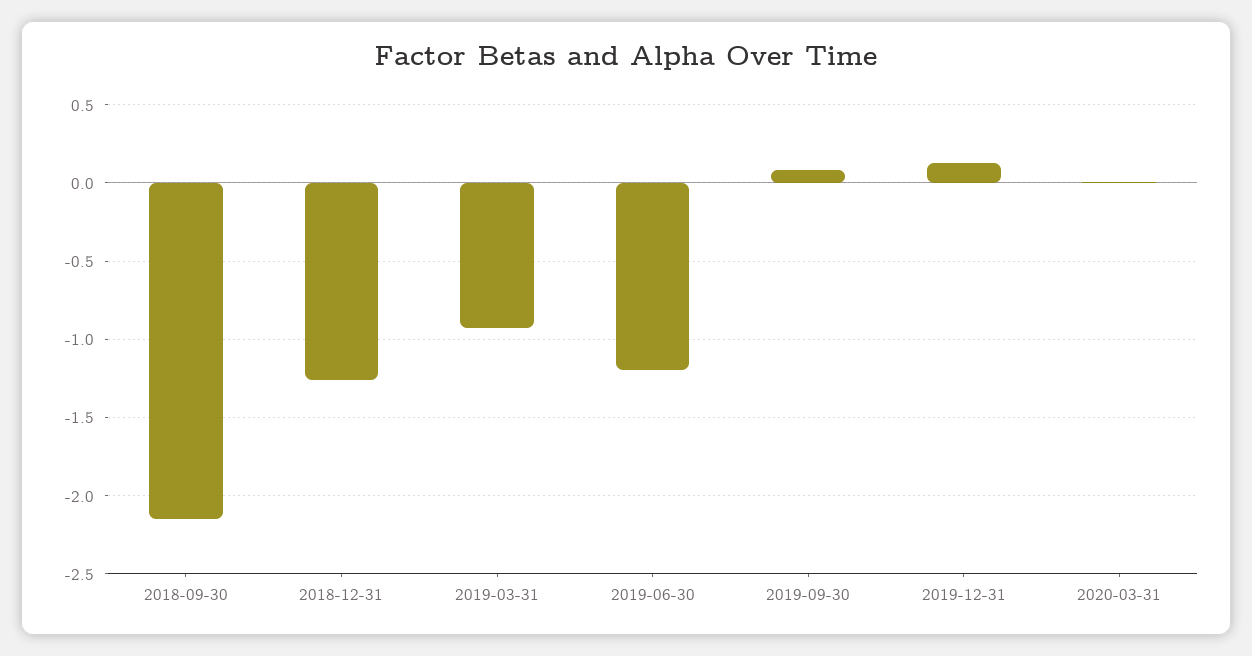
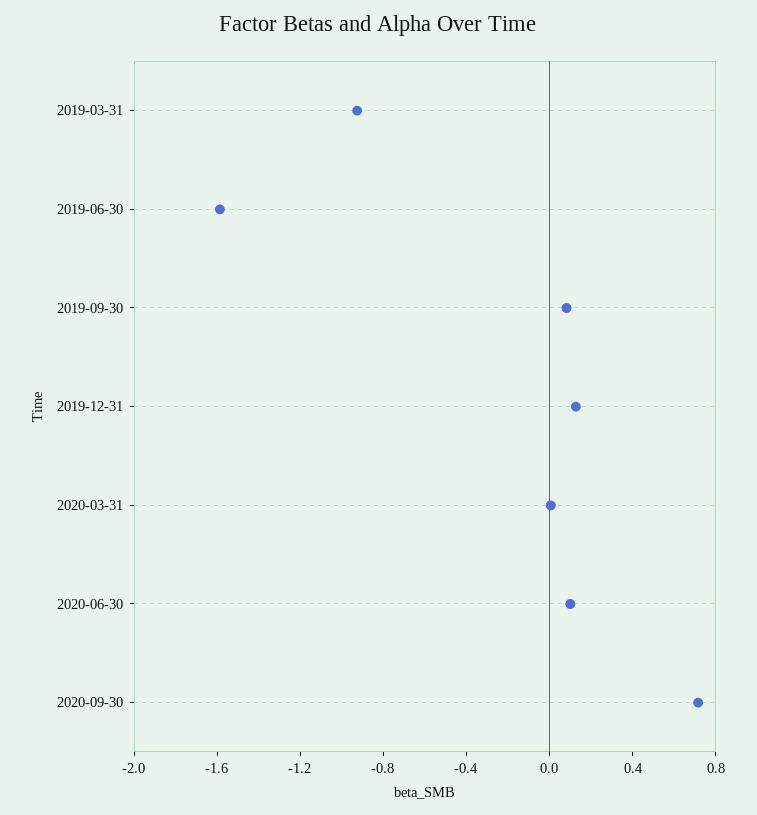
2018-09-30: -2.15 -> none
2018-12-31: -1.25 -> none
2019-06-30: -1.2 -> -1.6
2020-06-30: none -> 0.1
2020-09-30: none -> 0.7

